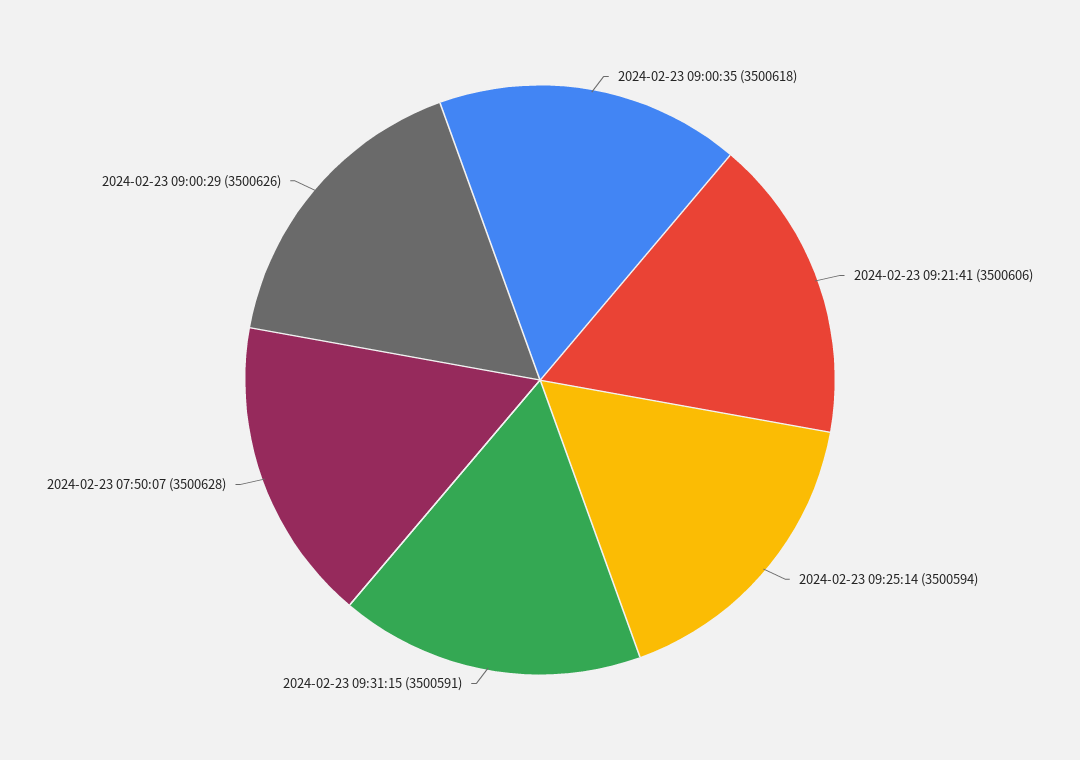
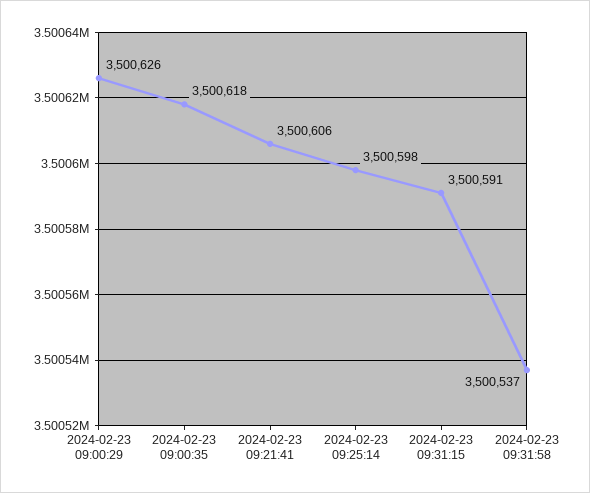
2024-02-23 09:25:14: 3500594 -> 3500598
2024-02-23 07:50:07: 3500628 -> none
2024-02-23 09:31:58: none -> 3500537

